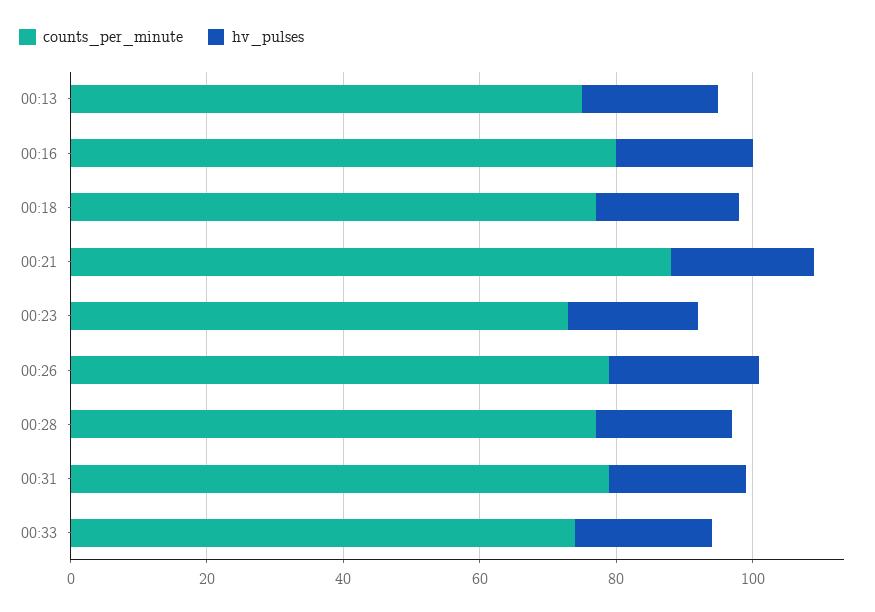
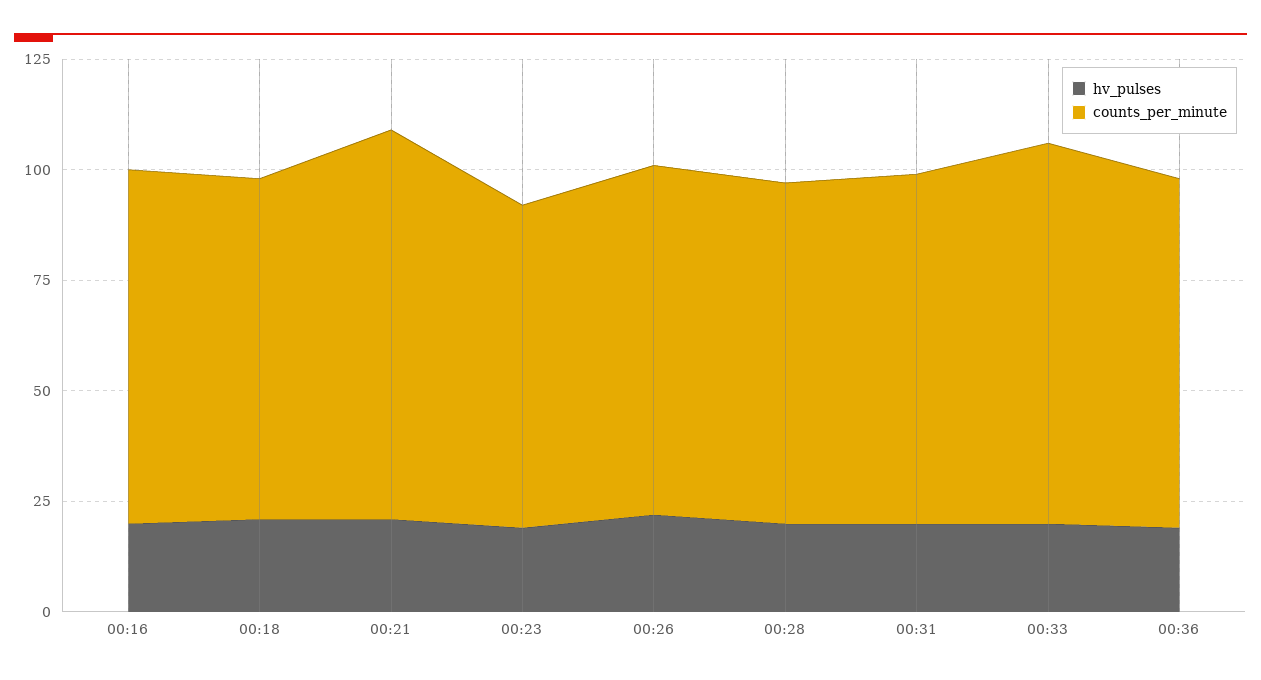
counts_per_minute, 00:13: 75 -> none
hv_pulses, 00:13: 20 -> none
counts_per_minute, 00:33: 75 -> 85
hv_pulses, 00:36: none -> 20
counts_per_minute, 00:36: none -> 80

